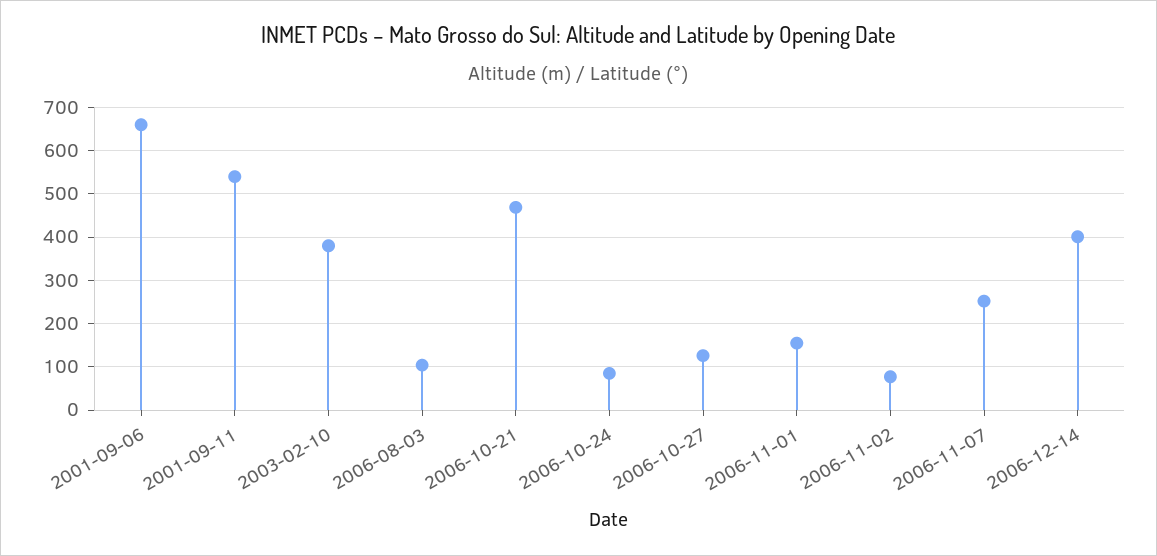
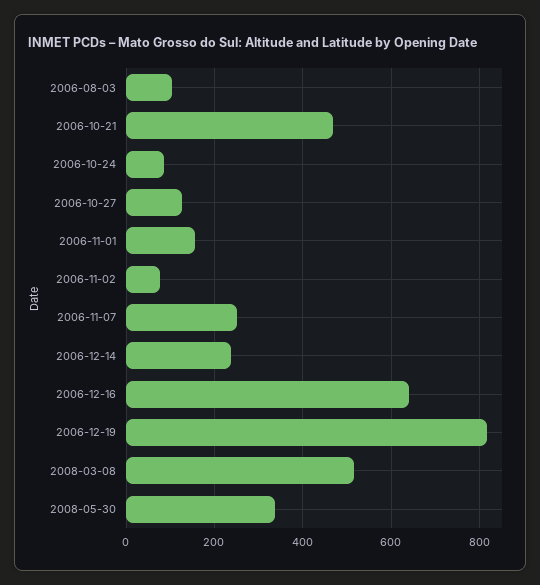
2001-09-06: 660 -> none
2001-09-11: 540 -> none
2003-02-10: 380 -> none
2006-12-14: 400 -> 240
2006-12-16: none -> 640
2006-12-19: none -> 820
2008-03-08: none -> 520
2008-05-30: none -> 340

